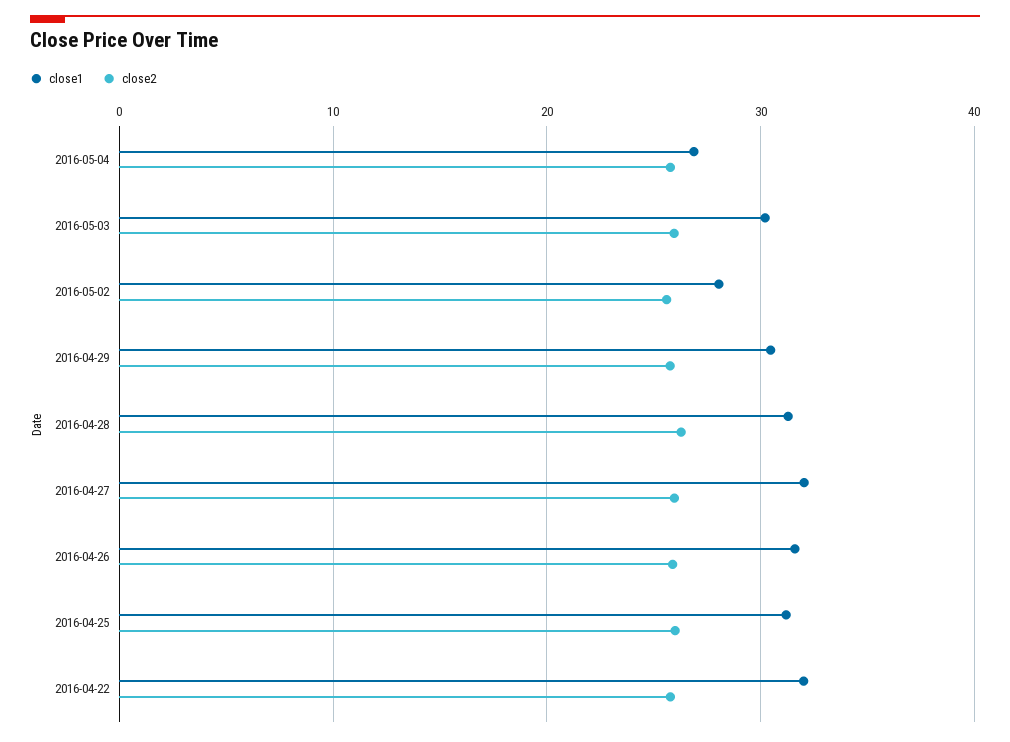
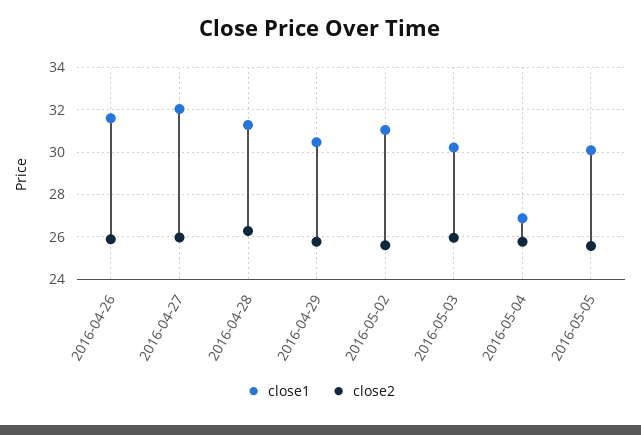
close1, 2016-05-02: 28 -> 31
close1, 2016-04-25: 31 -> none
close2, 2016-04-25: 26 -> none
close1, 2016-04-22: 32 -> none
close2, 2016-04-22: 26 -> none
close1, 2016-05-05: none -> 30
close2, 2016-05-05: none -> 25.5

